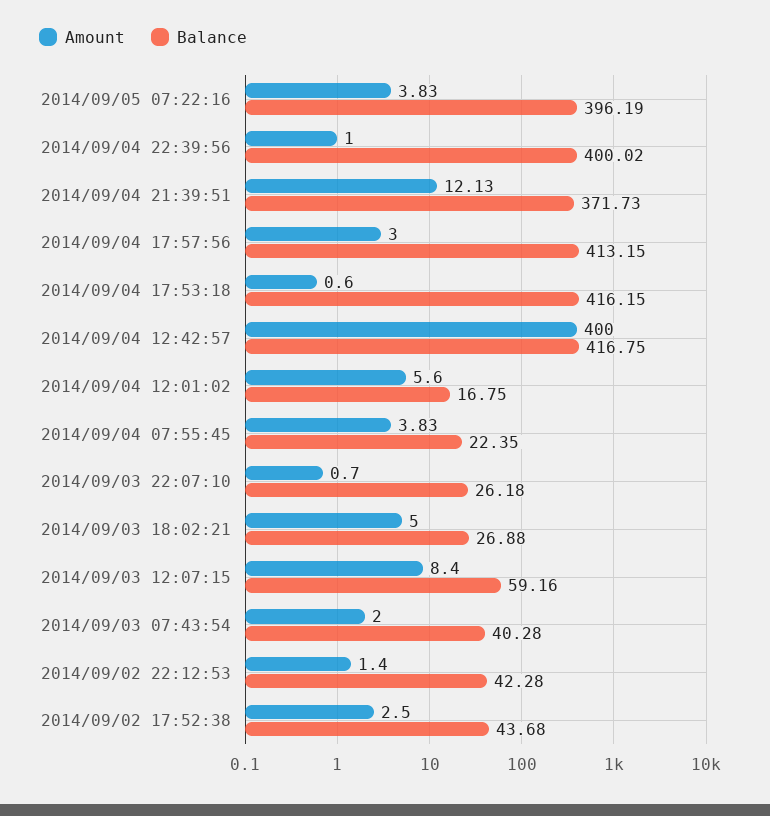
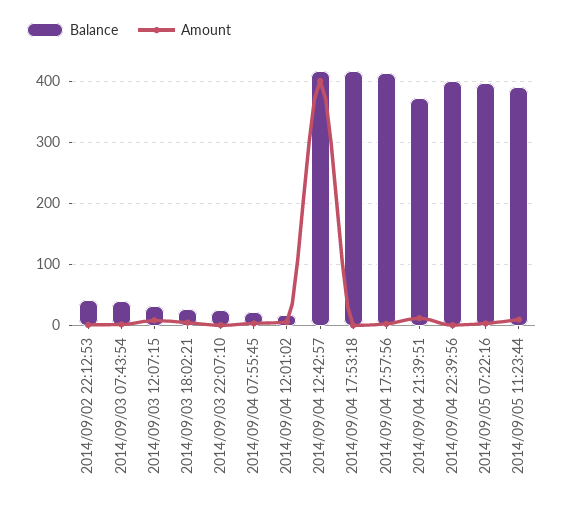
Balance, 2014/09/03 12:07:15: 59.16 -> 30
Amount, 2014/09/02 17:52:38: 2.5 -> none
Balance, 2014/09/02 17:52:38: 43.68 -> none
Balance, 2014/09/05 11:23:44: none -> 390
Amount, 2014/09/05 11:23:44: none -> 10

